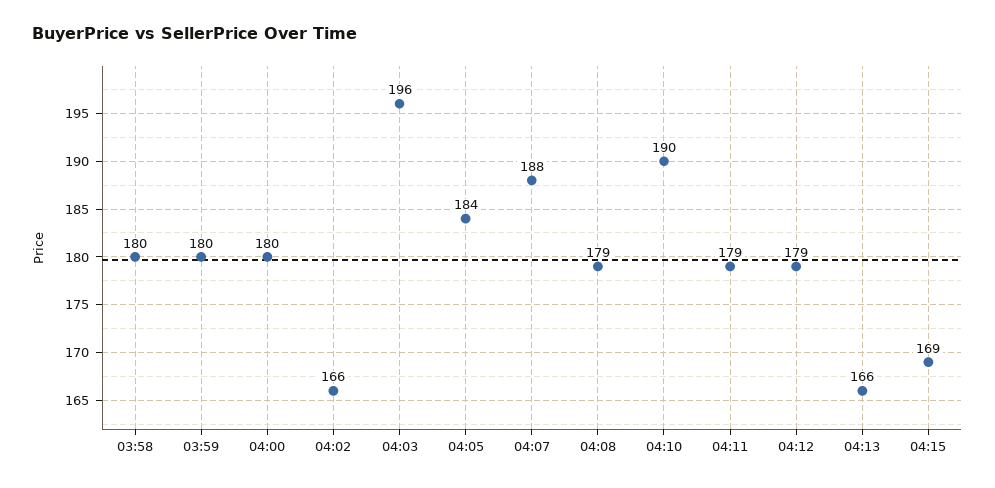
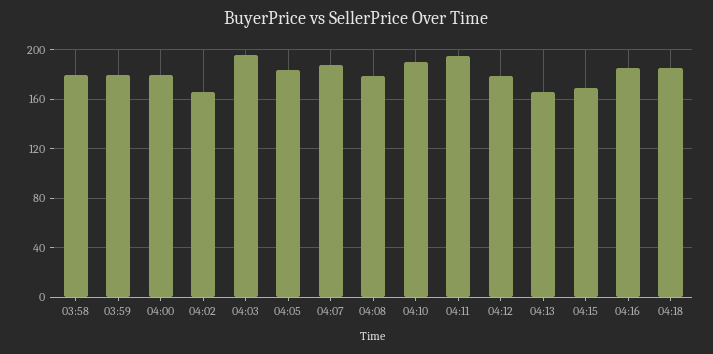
04:11: 179 -> 195
04:16: none -> 185
04:18: none -> 185

